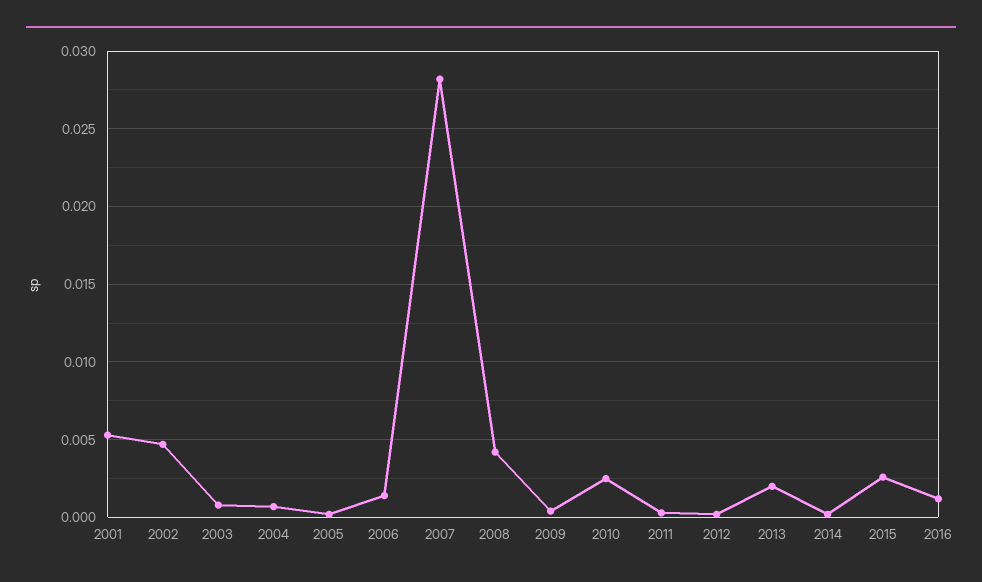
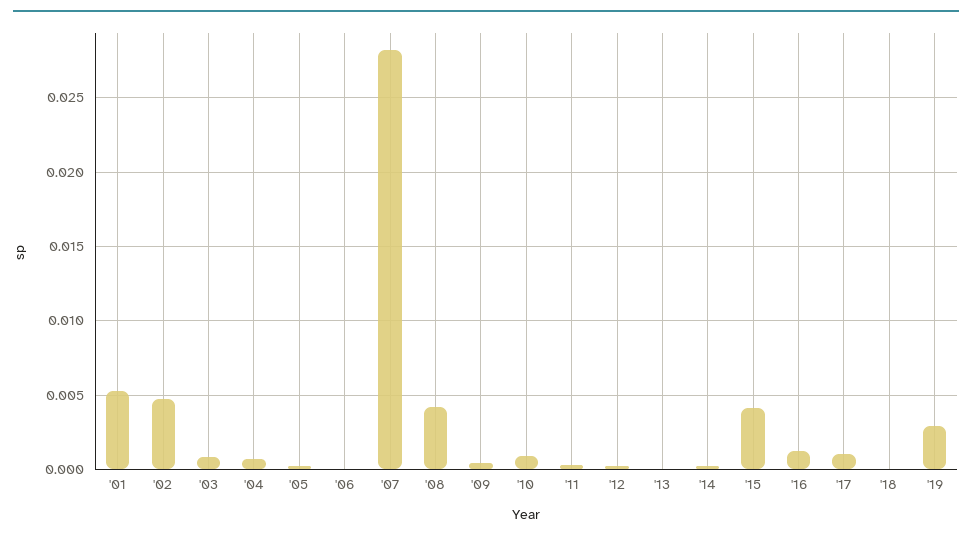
2006: 0.0015 -> 0
2010: 0.0025 -> 0.001
2013: 0.002 -> 0
2015: 0.0025 -> 0.004
'17: none -> 0.001
'18: none -> 0
'19: none -> 0.003

